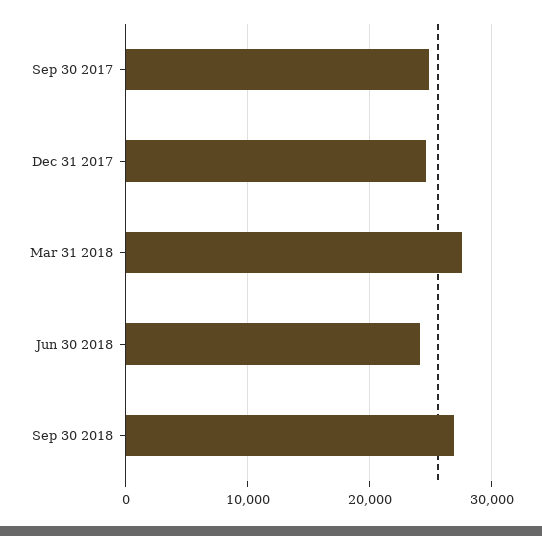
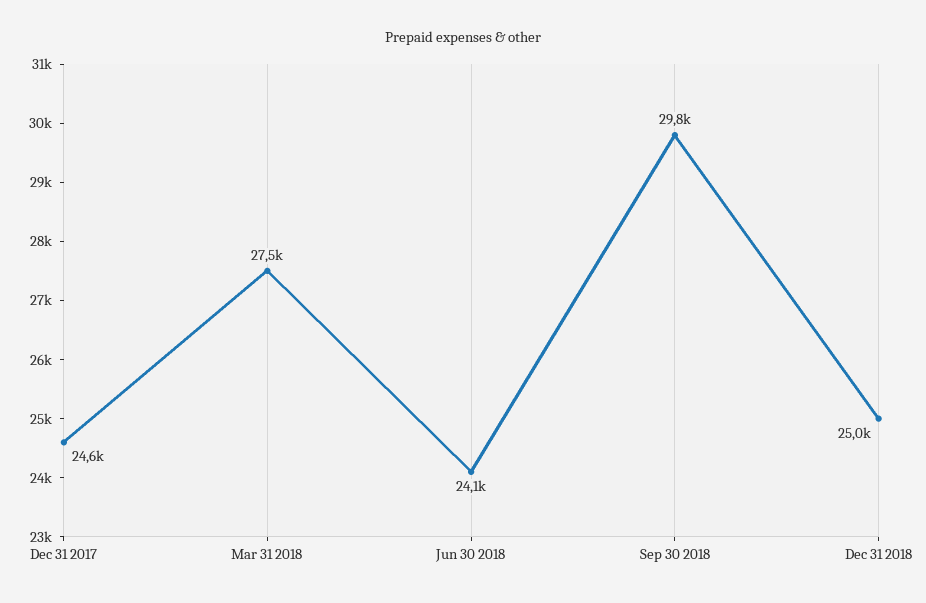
Sep 30 2017: 25000 -> none
Sep 30 2018: 27000 -> 29800
Dec 31 2018: none -> 25000

